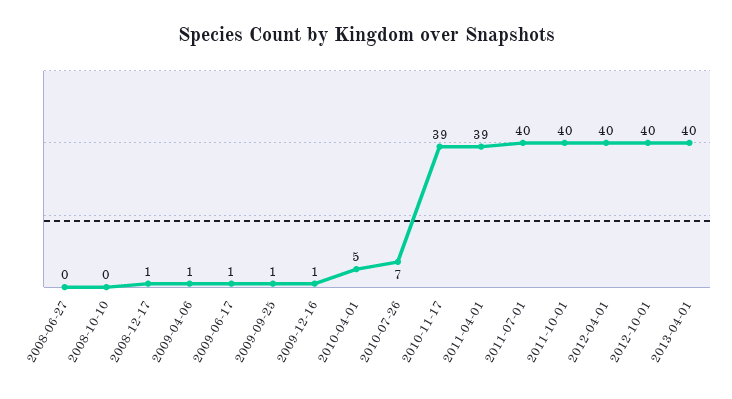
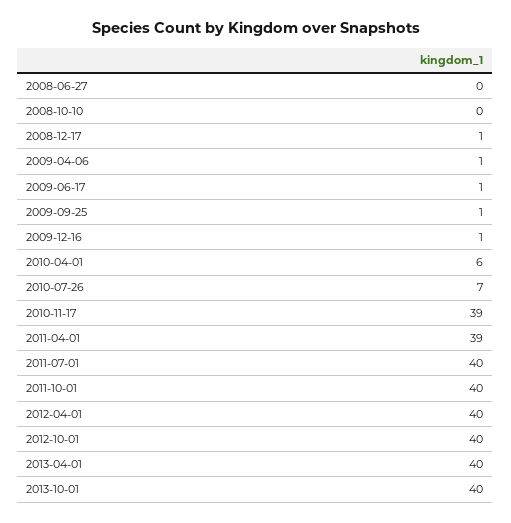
2010-04-01: 5 -> 6
2013-10-01: none -> 40

